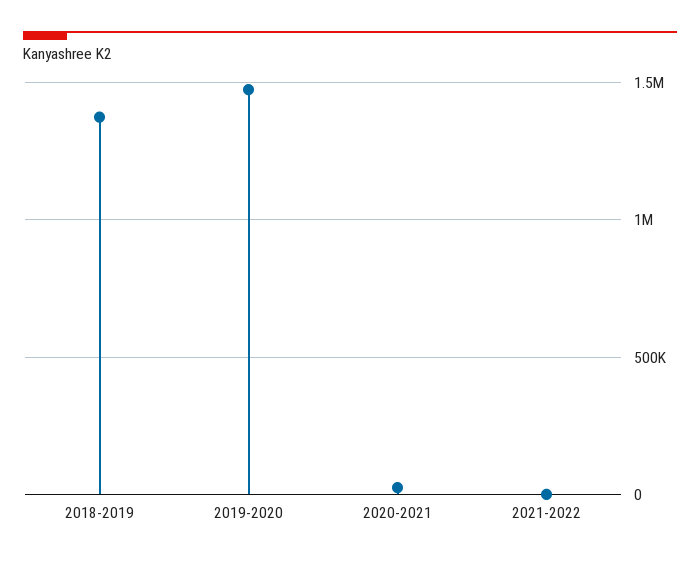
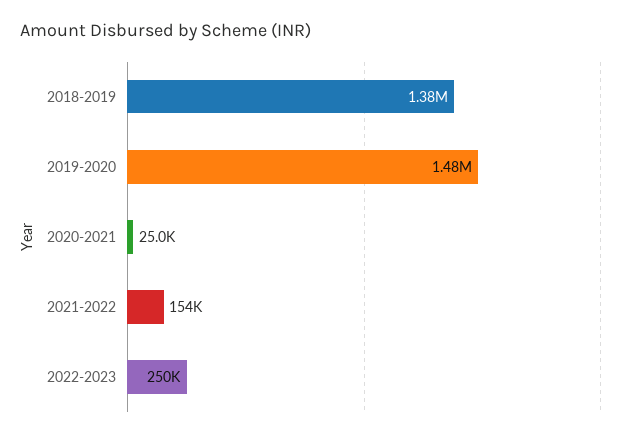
2021-2022: 0 -> 154000
2022-2023: none -> 250000

